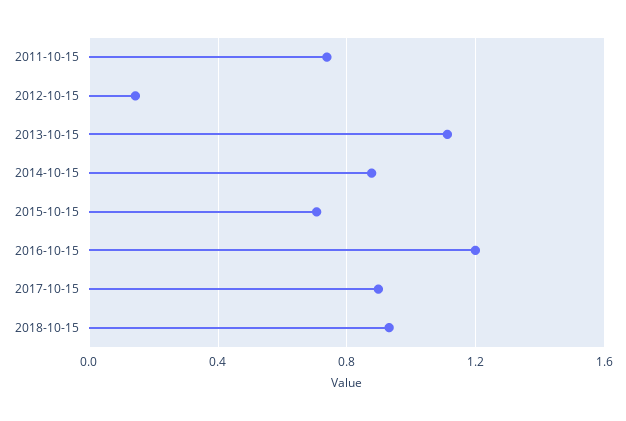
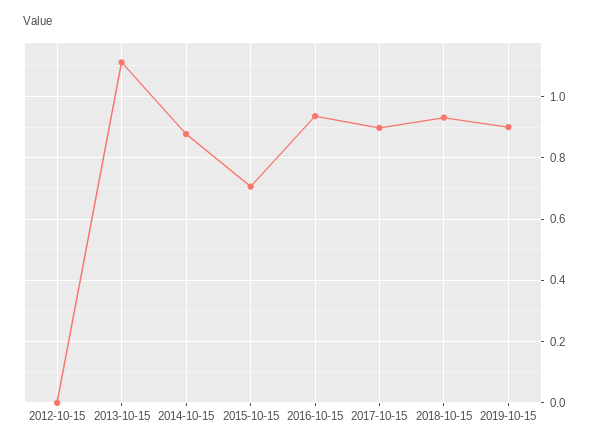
2011-10-15: 0.75 -> none
2012-10-15: 0.15 -> 0
2016-10-15: 1.2 -> 0.94
2019-10-15: none -> 0.9

